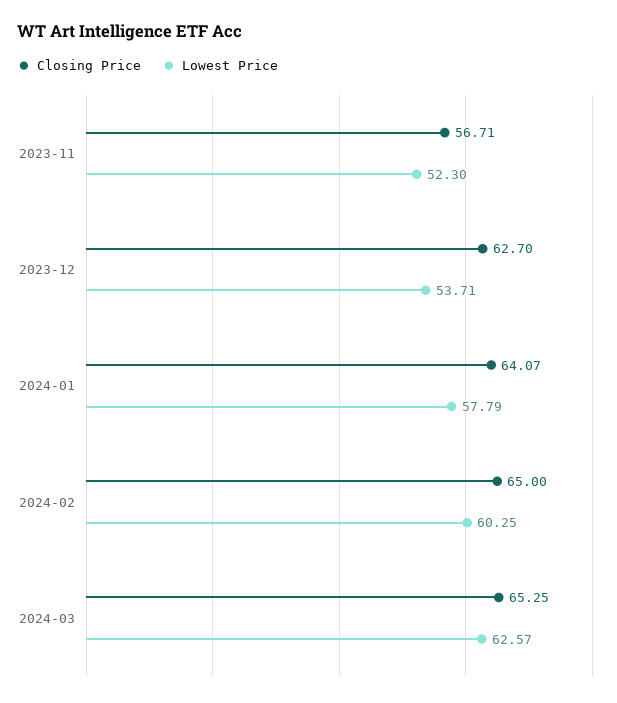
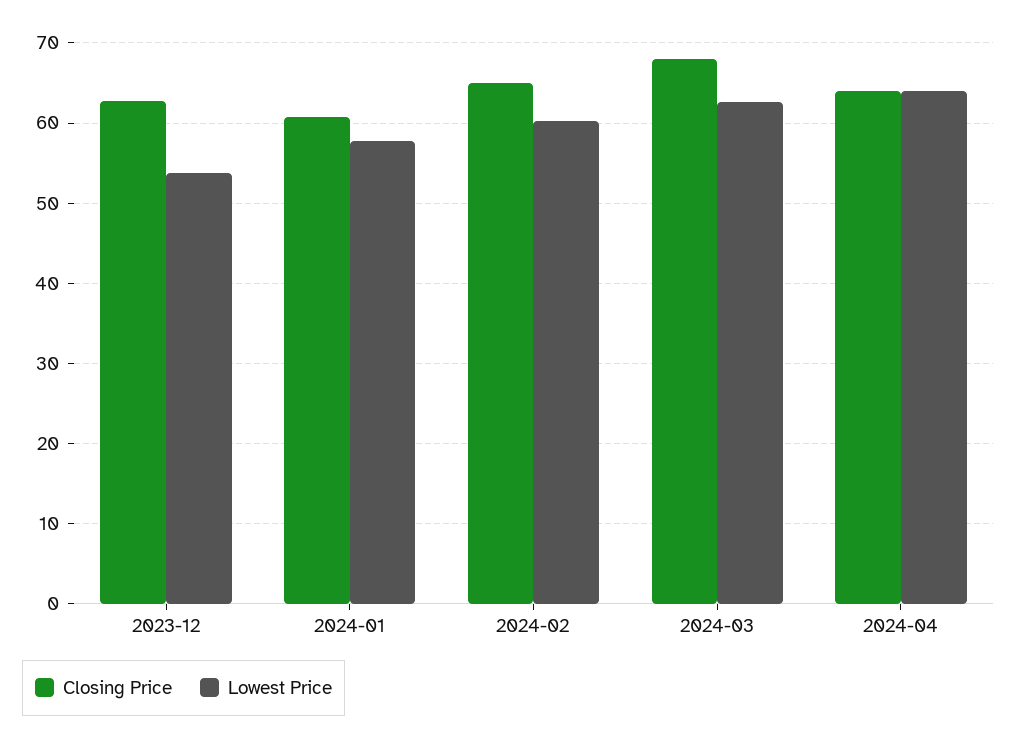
Closing Price, 2023-11: 56.71 -> none
Lowest Price, 2023-11: 52.3 -> none
Closing Price, 2024-01: 64.07 -> 61
Closing Price, 2024-03: 65.25 -> 68
Closing Price, 2024-04: none -> 64
Lowest Price, 2024-04: none -> 64

